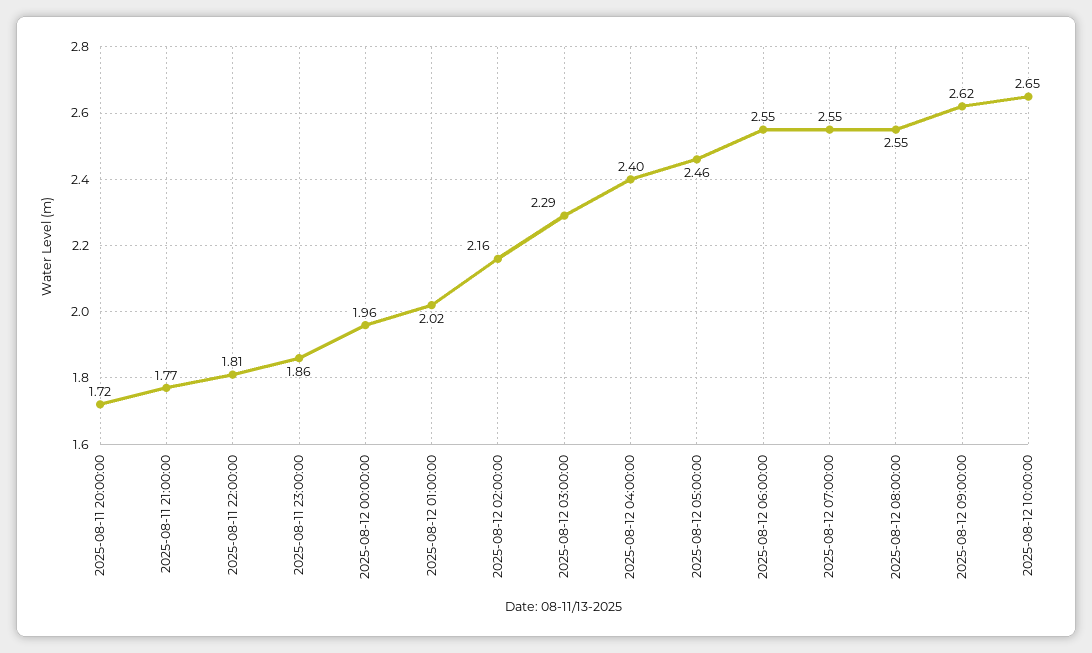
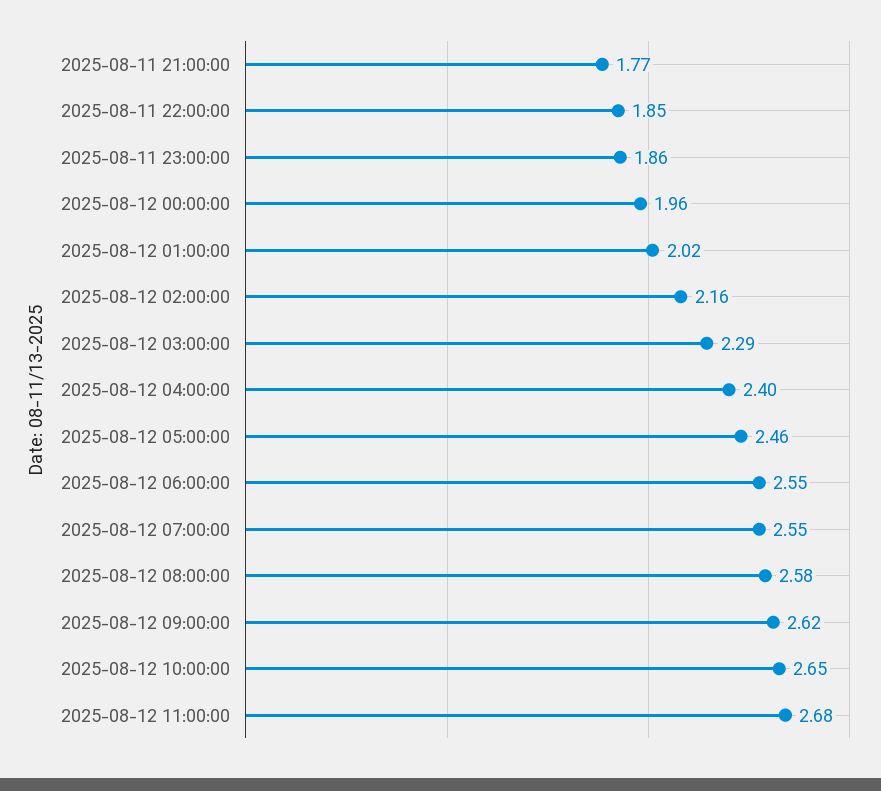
2025-08-11 20:00:00: 1.72 -> none
2025-08-11 22:00:00: 1.81 -> 1.85
2025-08-12 08:00:00: 2.55 -> 2.58
2025-08-12 11:00:00: none -> 2.68

